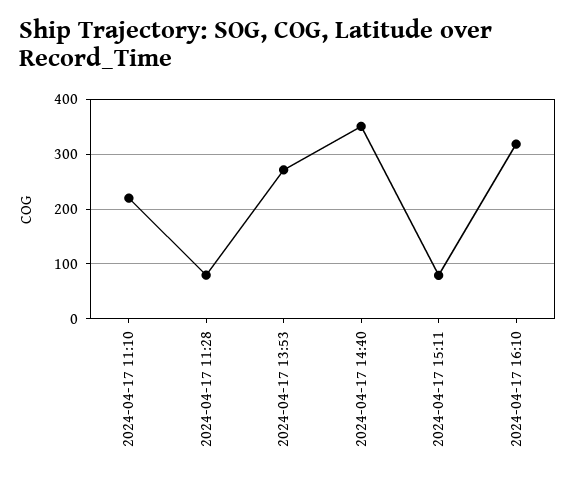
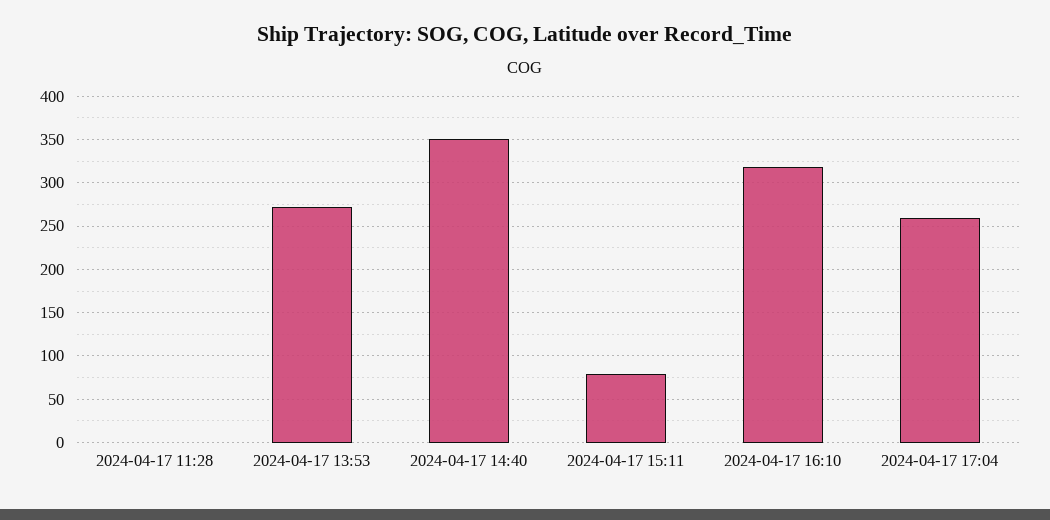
2024-04-17 11:10: 220 -> none
2024-04-17 11:28: 80 -> 0
2024-04-17 17:04: none -> 260

